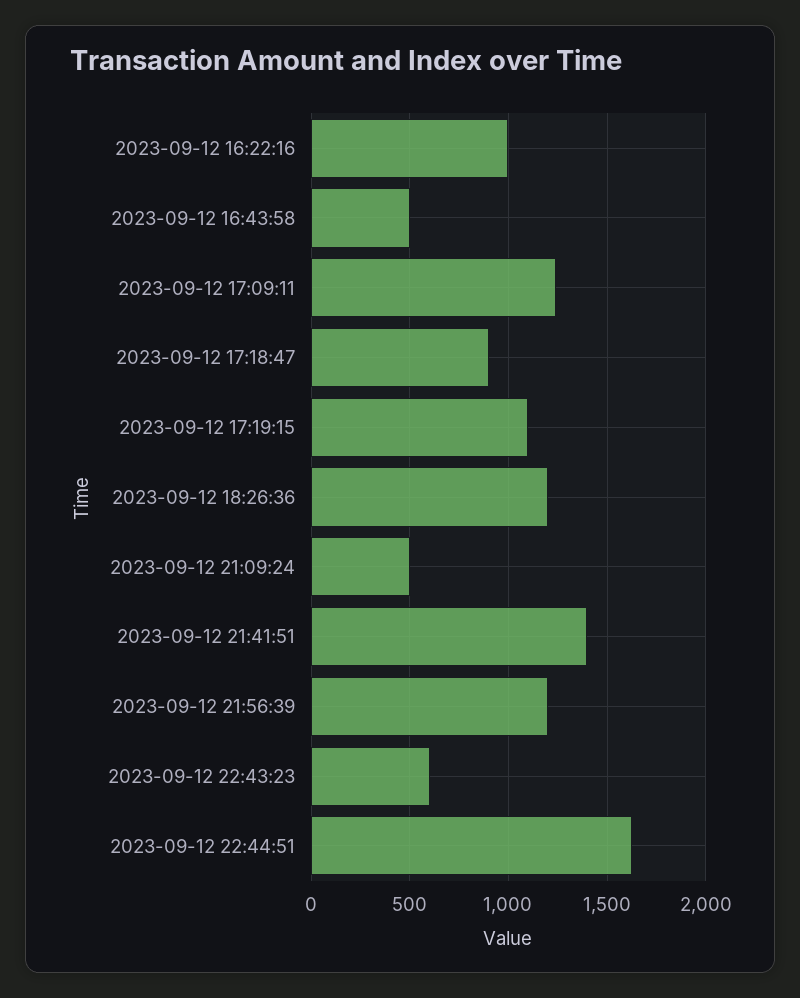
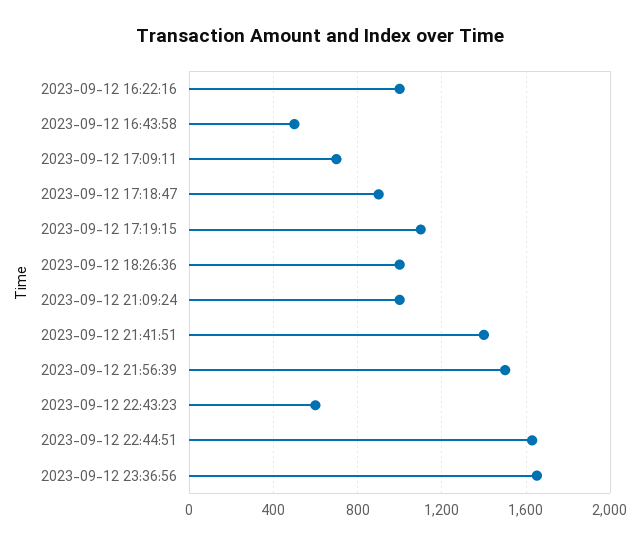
2023-09-12 17:09:11: 1250 -> 700
2023-09-12 18:26:36: 1200 -> 1000
2023-09-12 21:09:24: 500 -> 1000
2023-09-12 21:56:39: 1200 -> 1500
2023-09-12 23:36:56: none -> 1650

